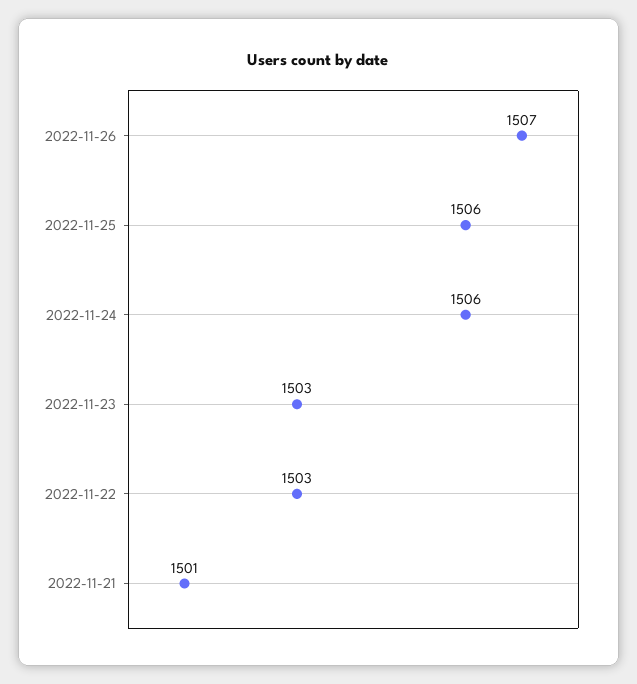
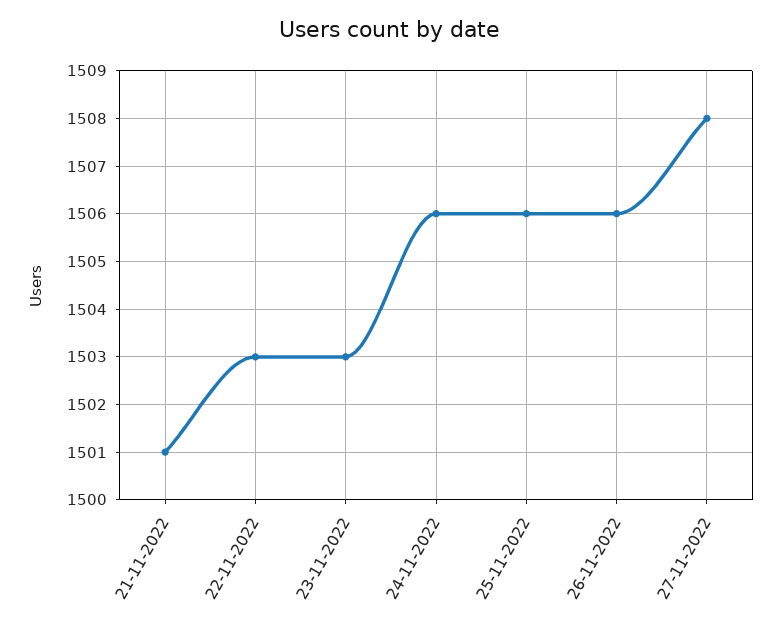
2022-11-26: 1507 -> 1506
27-11-2022: none -> 1508

